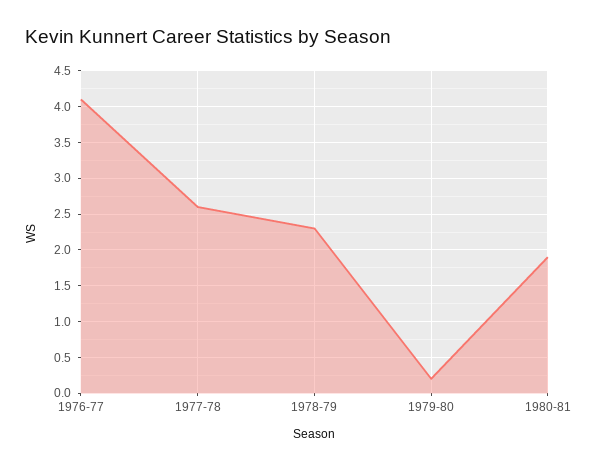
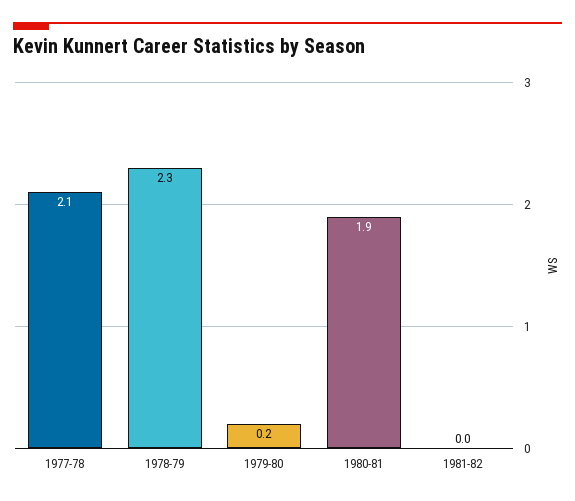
1976-77: 4.1 -> none
1977-78: 2.6 -> 2.1
1981-82: none -> 0

